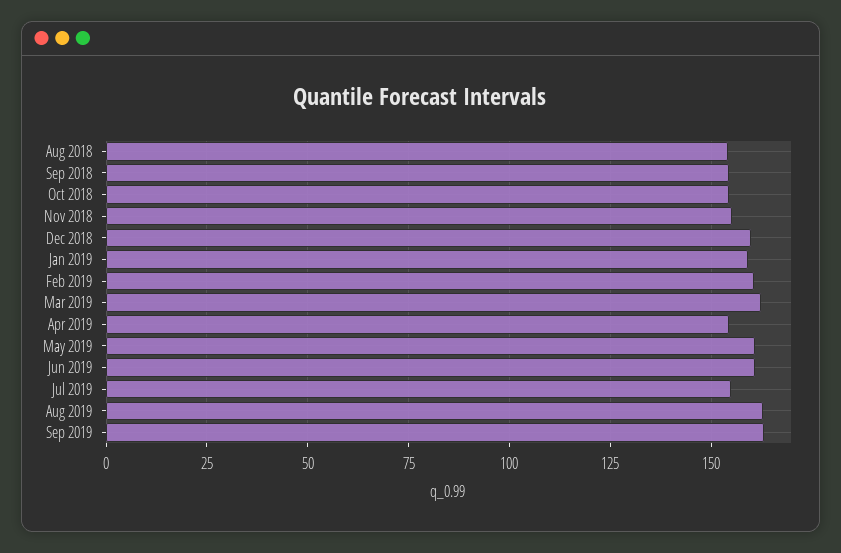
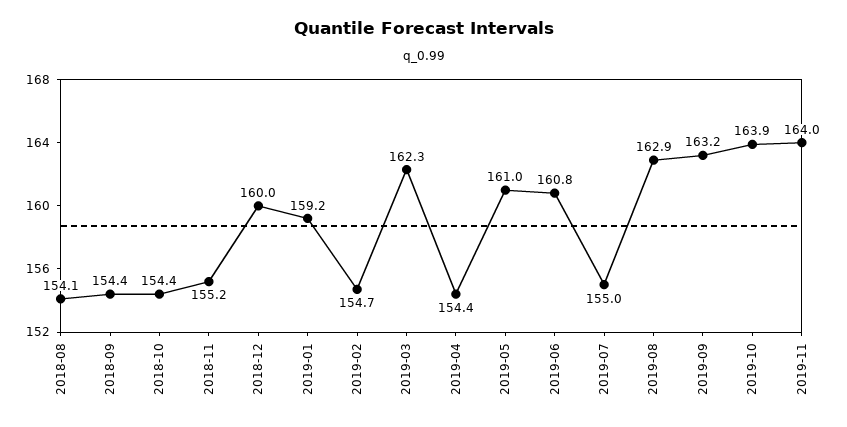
Feb 2019: 160 -> 154.7
2019-10: none -> 163.9
2019-11: none -> 164

